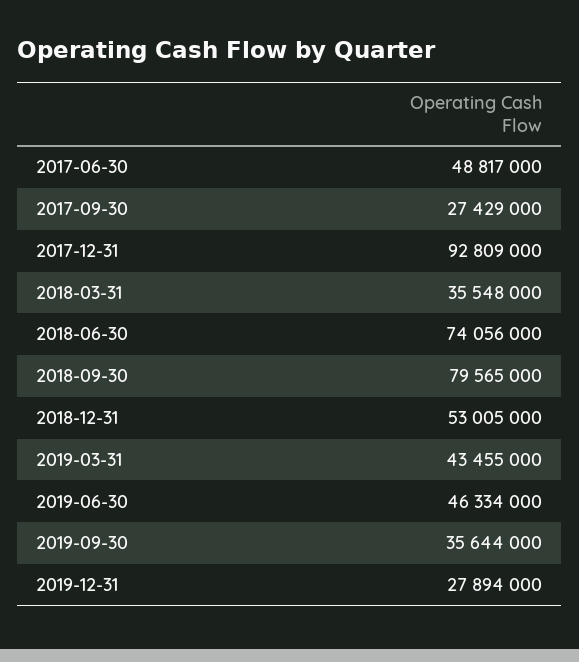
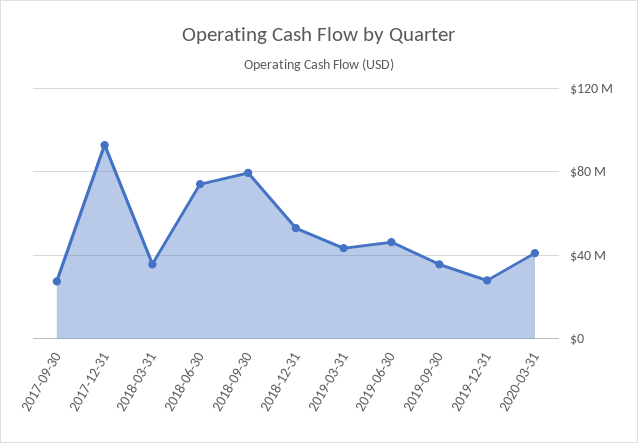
2017-06-30: 48817000 -> none
2020-03-31: none -> 40000000

